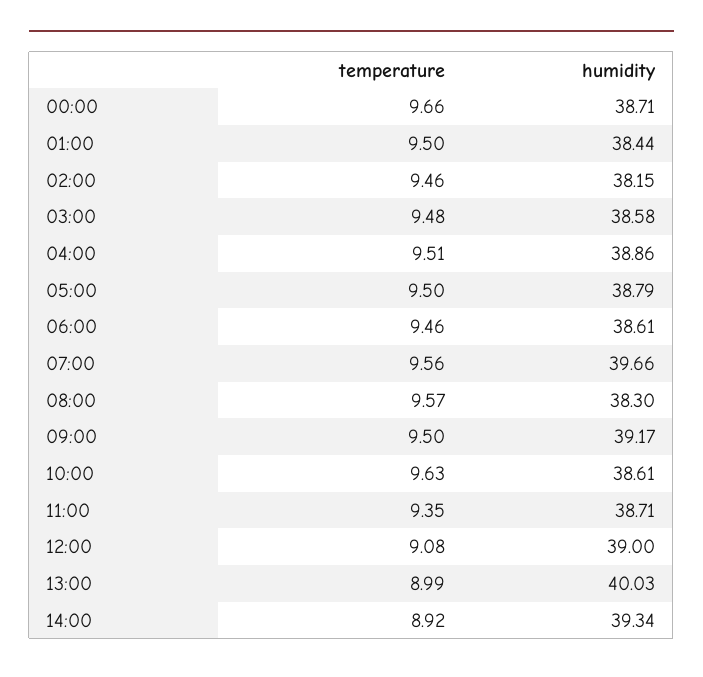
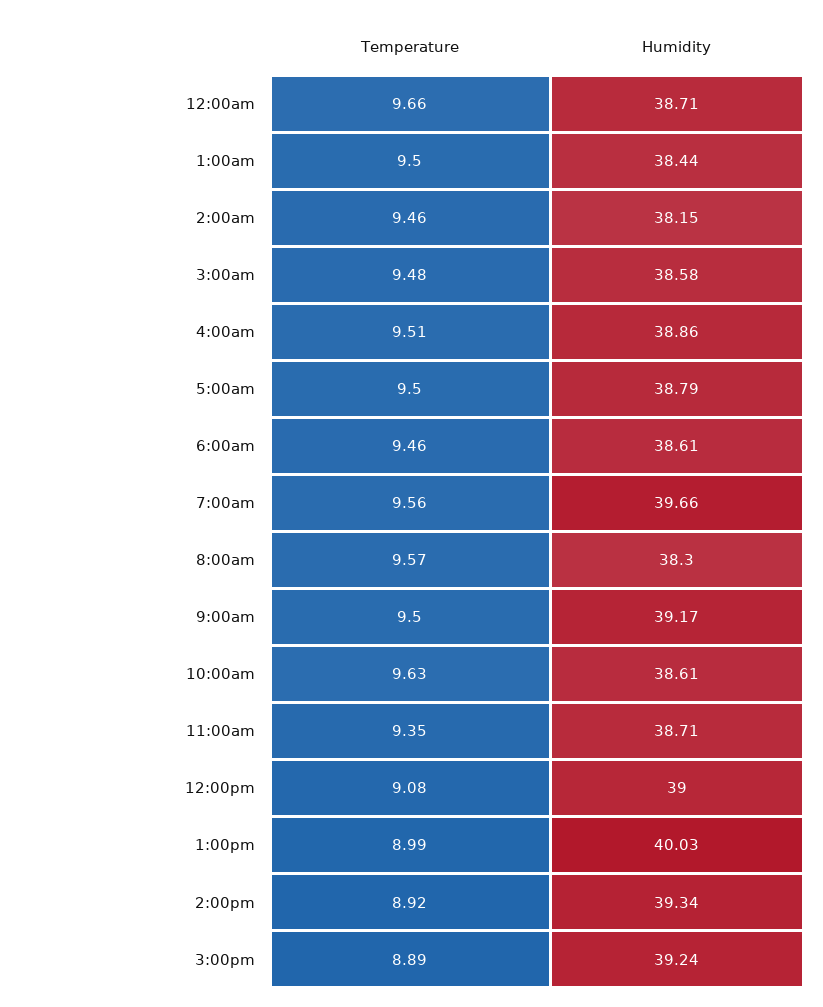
temperature, 3:00pm: none -> 8.89
humidity, 3:00pm: none -> 39.24

